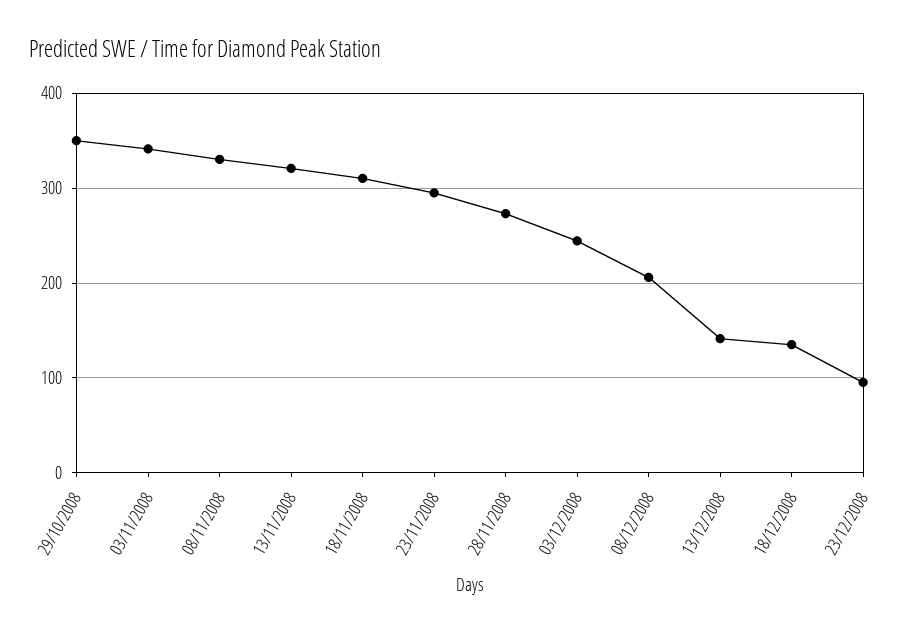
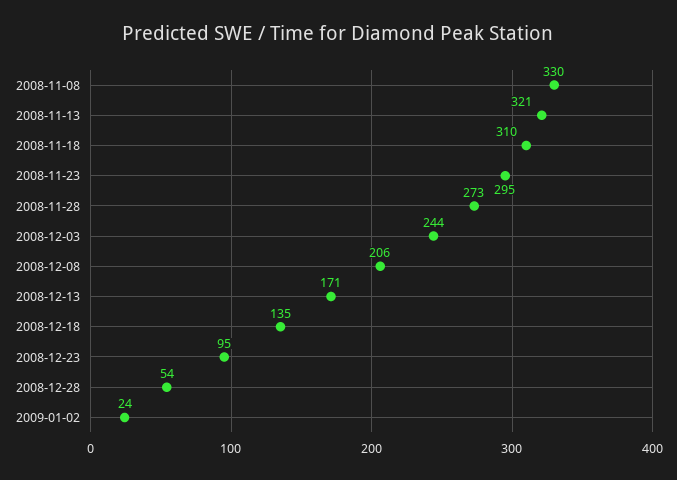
29/10/2008: 350 -> none
03/11/2008: 340 -> none
13/12/2008: 140 -> 171
2008-12-28: none -> 54
2009-01-02: none -> 24

